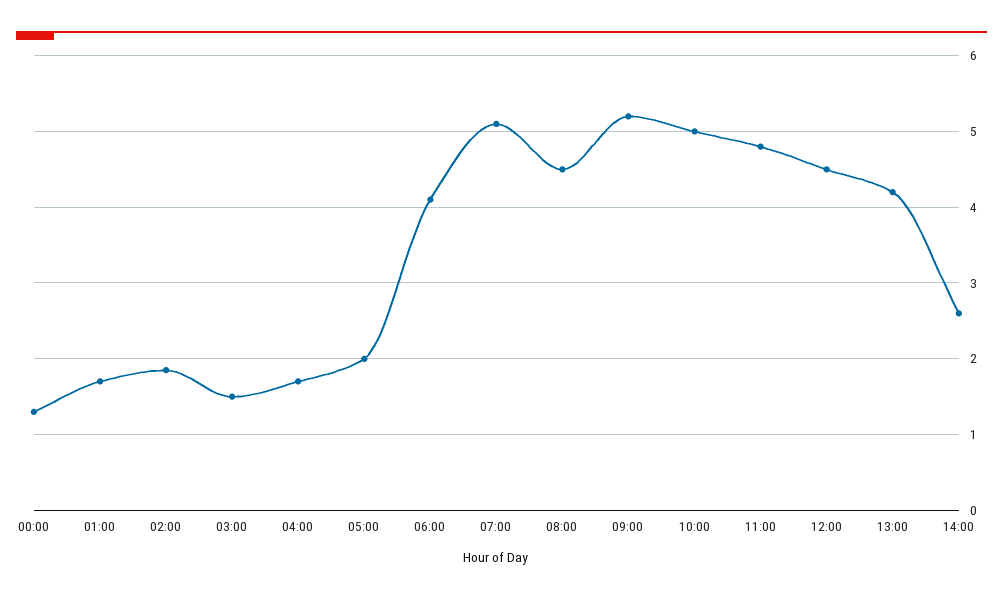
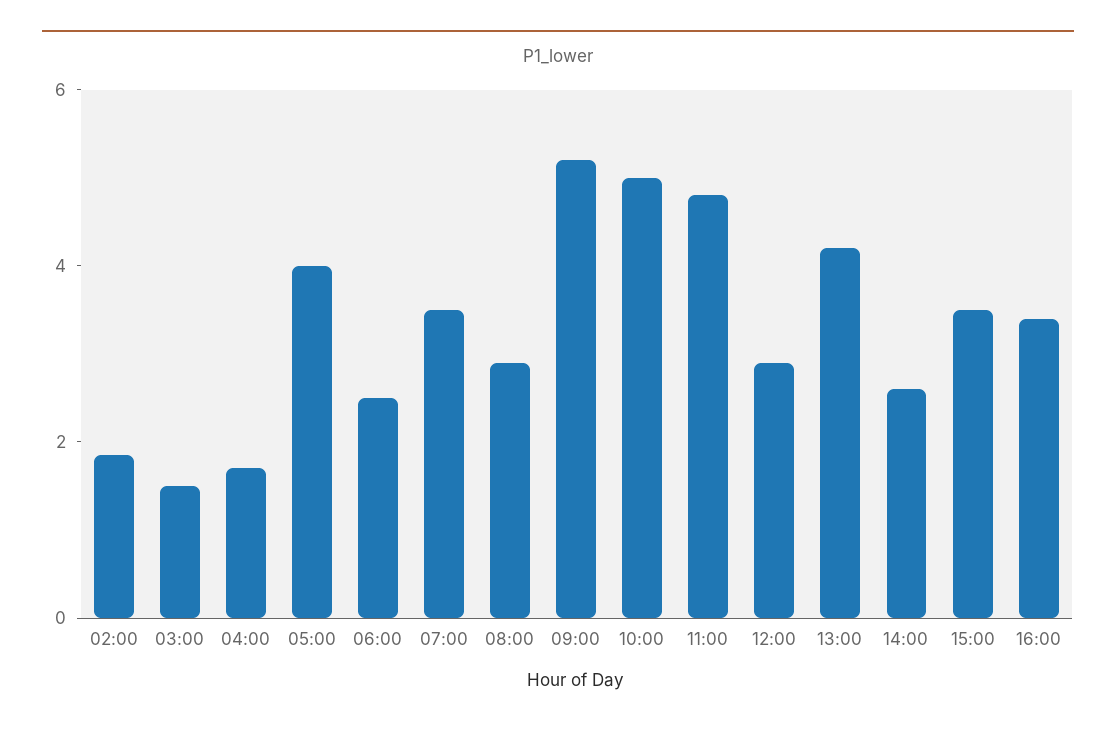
00:00: 1.3 -> none
01:00: 1.7 -> none
05:00: 2 -> 4
06:00: 4.1 -> 2.5
07:00: 5.1 -> 3.5
08:00: 4.5 -> 3
12:00: 4.5 -> 3
15:00: none -> 3.5
16:00: none -> 3.5

